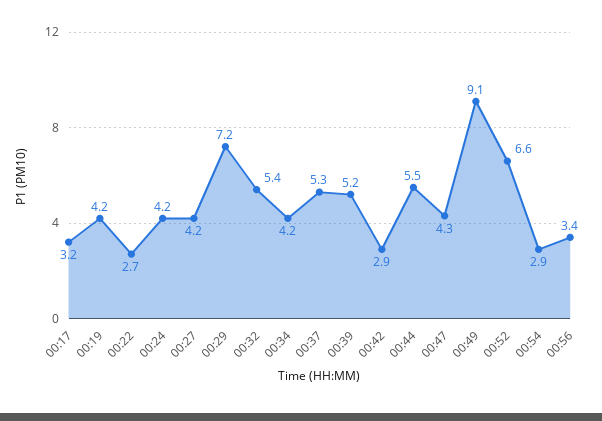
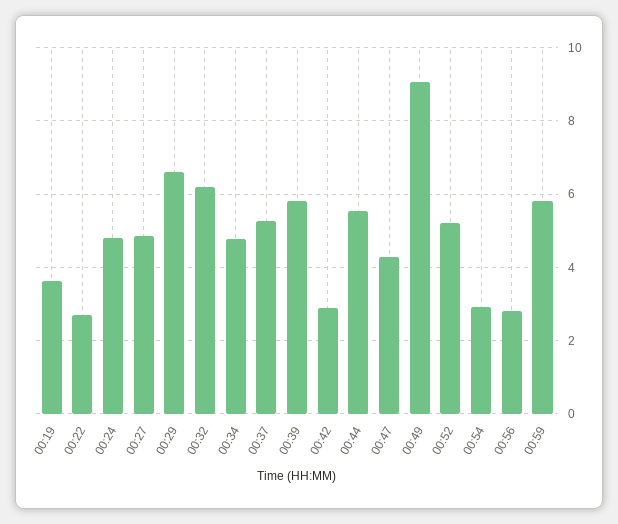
00:17: 3.2 -> none
00:19: 4.2 -> 3.6
00:24: 4.2 -> 4.8
00:27: 4.2 -> 4.8
00:29: 7.2 -> 6.6
00:32: 5.4 -> 6.2
00:34: 4.2 -> 4.8
00:39: 5.2 -> 5.8
00:52: 6.6 -> 5.2
00:56: 3.4 -> 2.8
00:59: none -> 5.8

